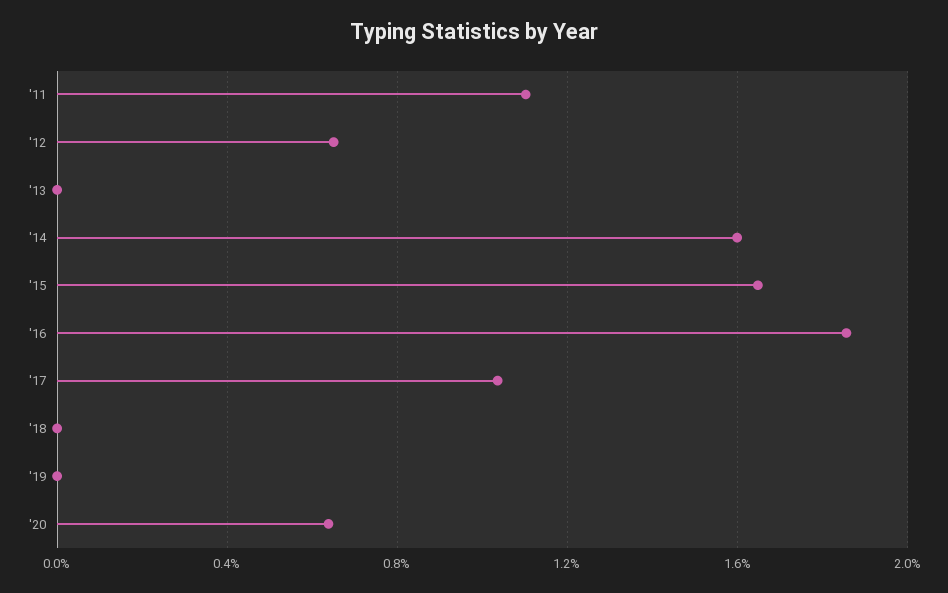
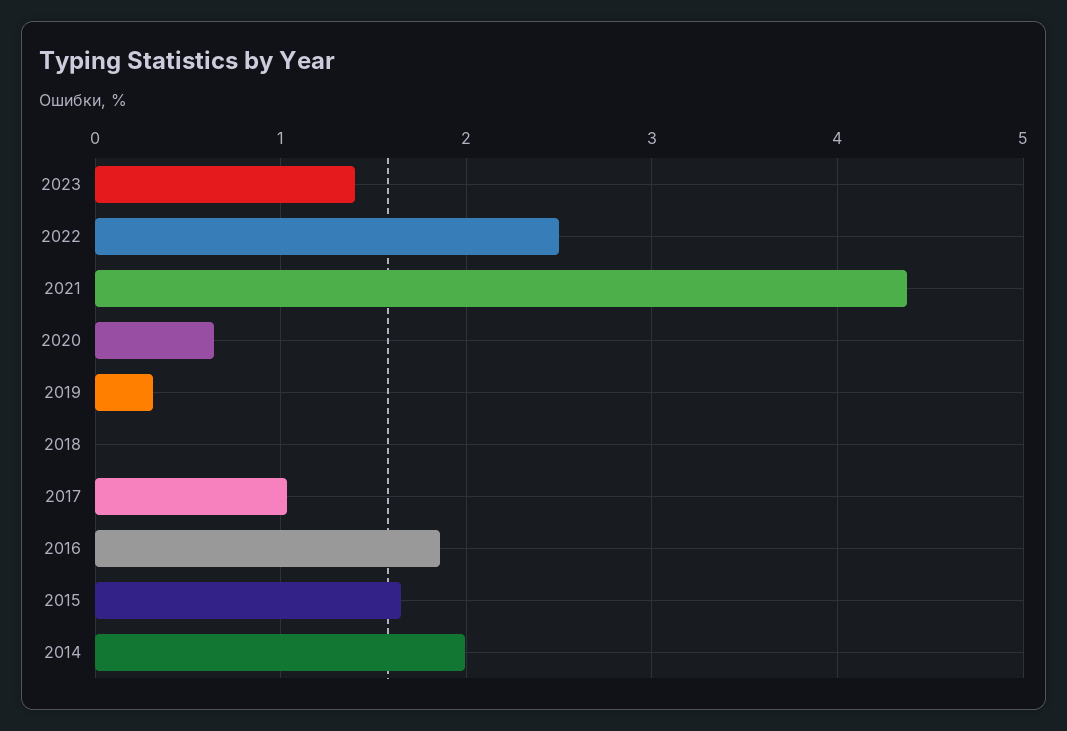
'11: 1.1 -> none
'12: 0.65 -> none
'13: 0 -> none
'14: 1.6 -> 2
'19: 0 -> 0.3
2023: none -> 1.4
2022: none -> 2.5
2021: none -> 4.4

